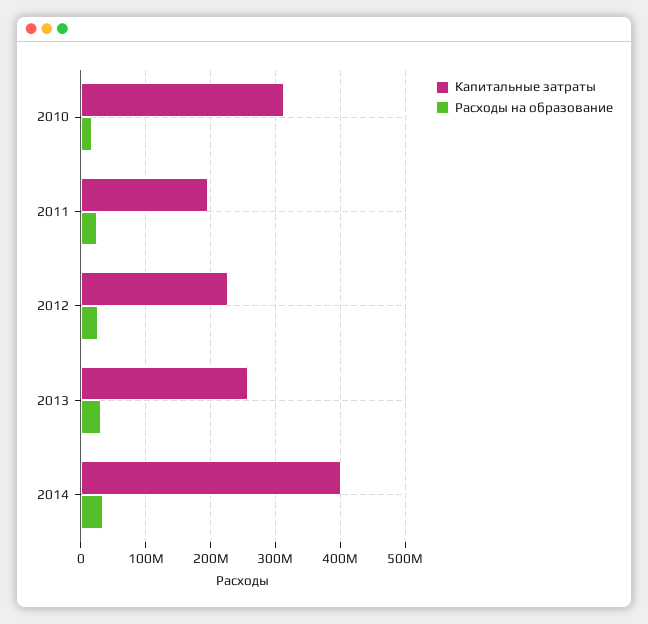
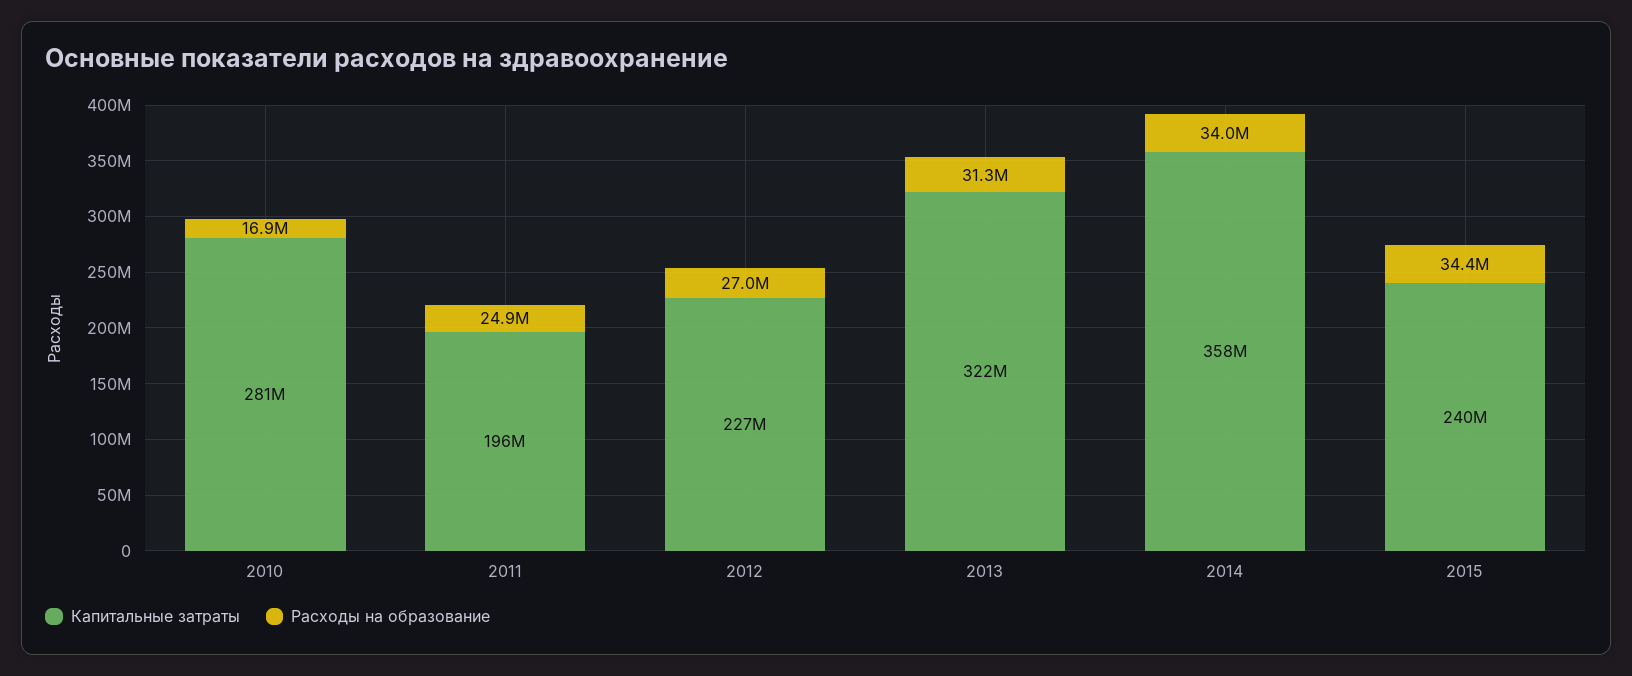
Капитальные затраты, 2010: 310000000 -> 281000000
Капитальные затраты, 2013: 260000000 -> 322000000
Капитальные затраты, 2014: 400000000 -> 358000000
Капитальные затраты, 2015: none -> 240000000
Расходы на образование, 2015: none -> 34400000

